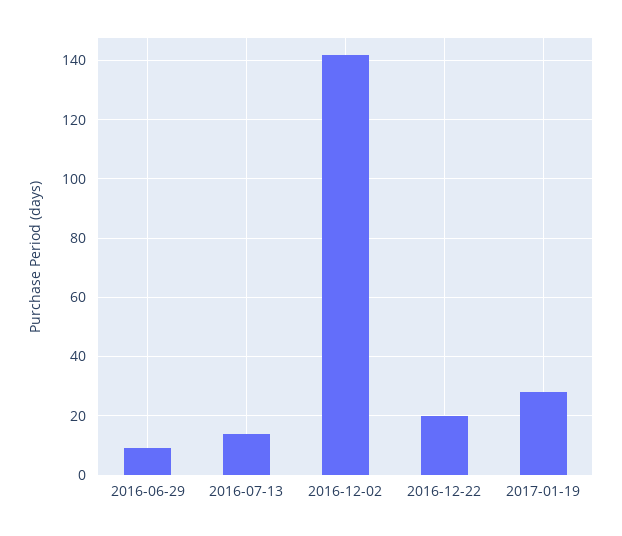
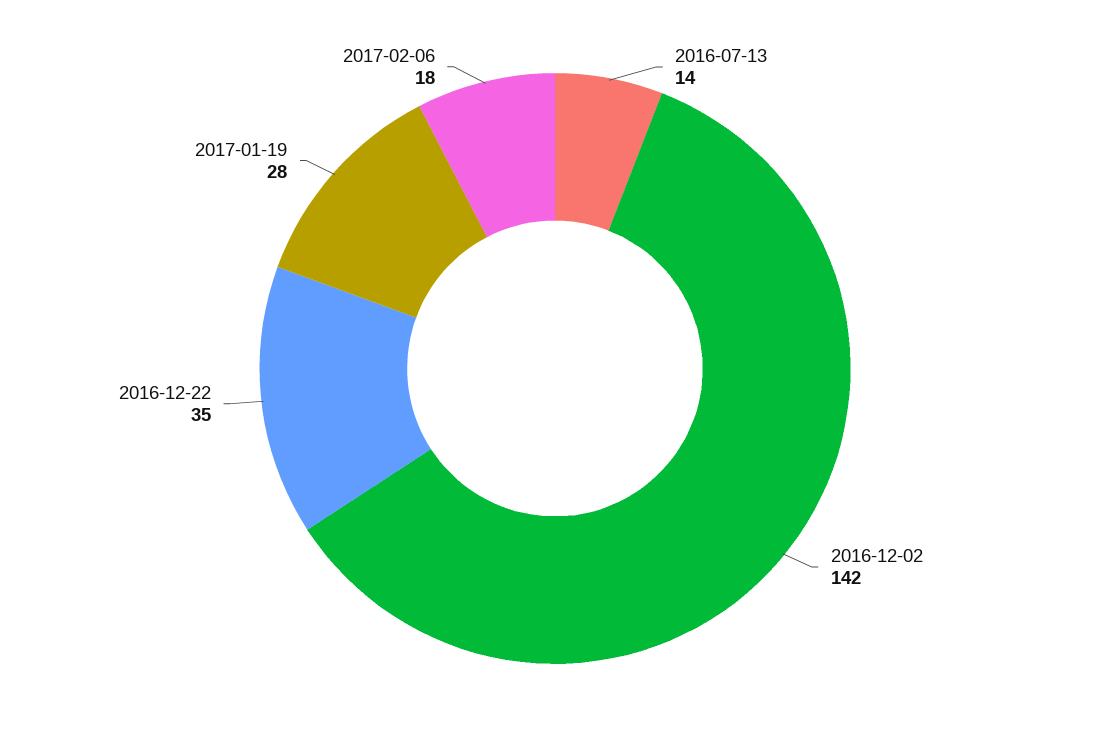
2016-06-29: 10 -> none
2016-12-22: 20 -> 35
2017-02-06: none -> 18

